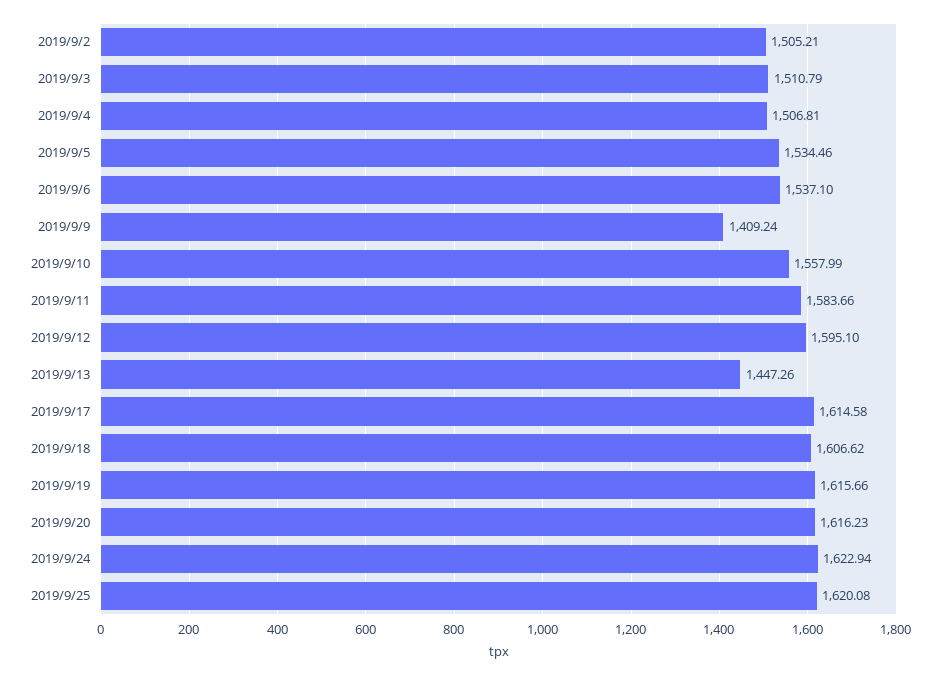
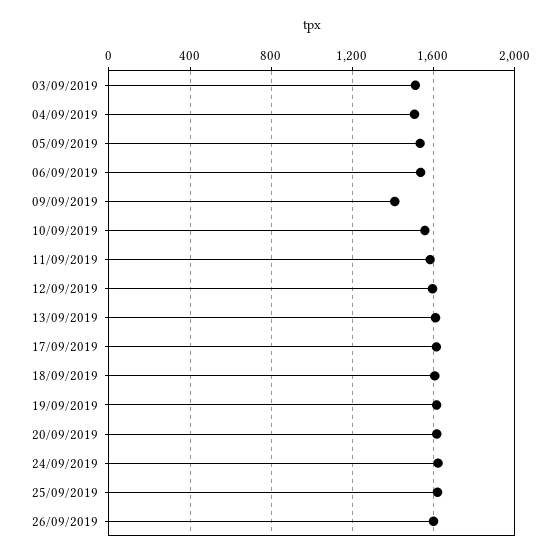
2019/9/2: 1505.21 -> none
2019/9/13: 1447.26 -> 1600
26/09/2019: none -> 1600

